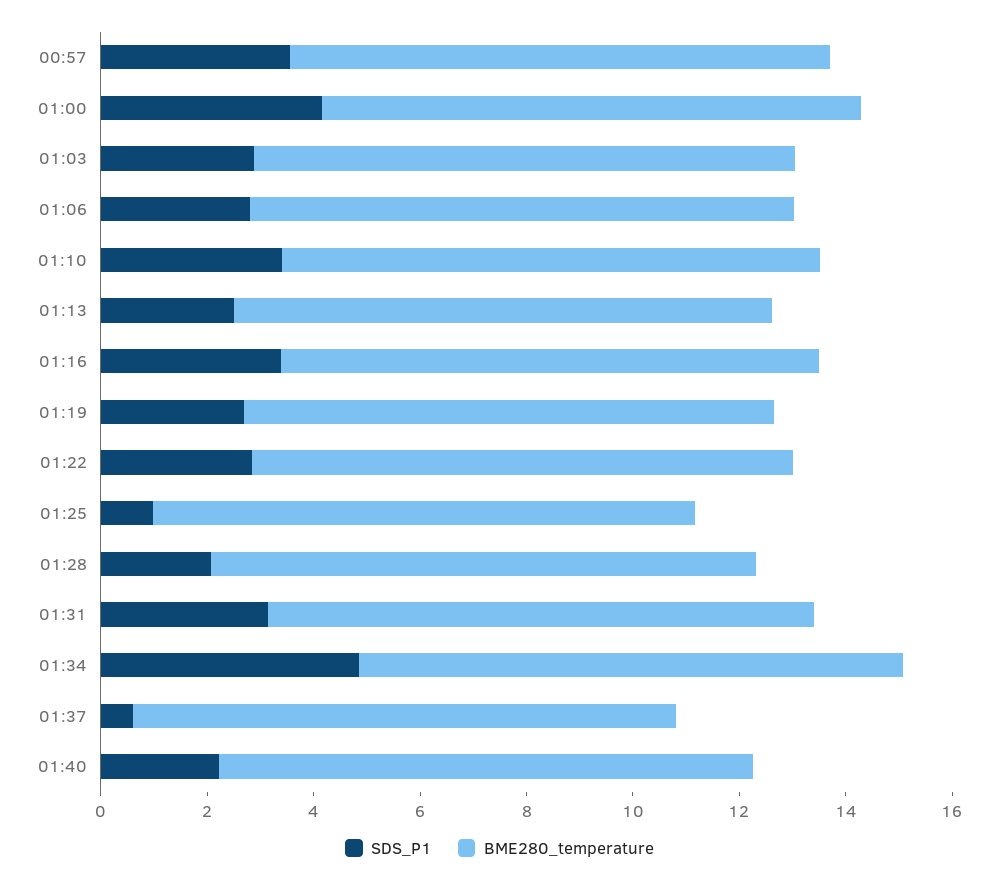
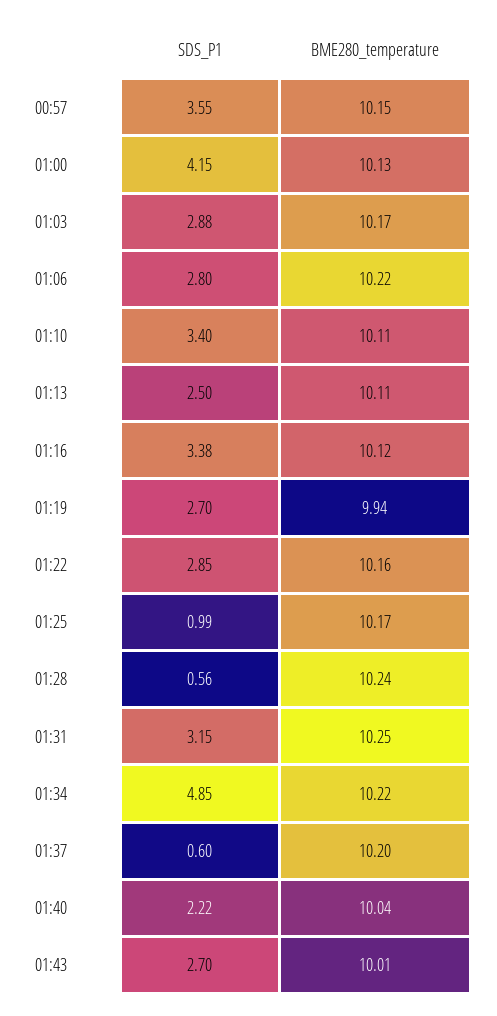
SDS_P1, 01:28: 2 -> 0.56
SDS_P1, 01:43: none -> 2.7
BME280_temperature, 01:43: none -> 10.01

